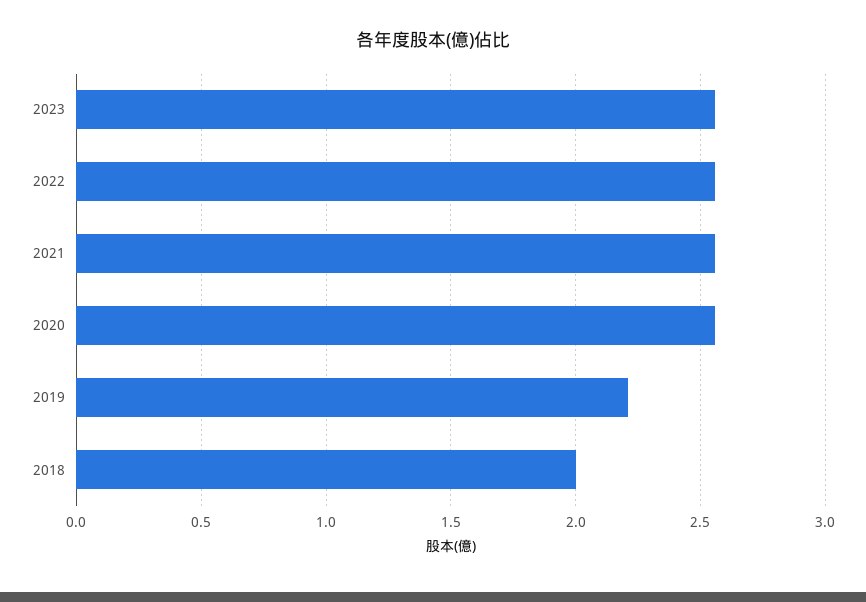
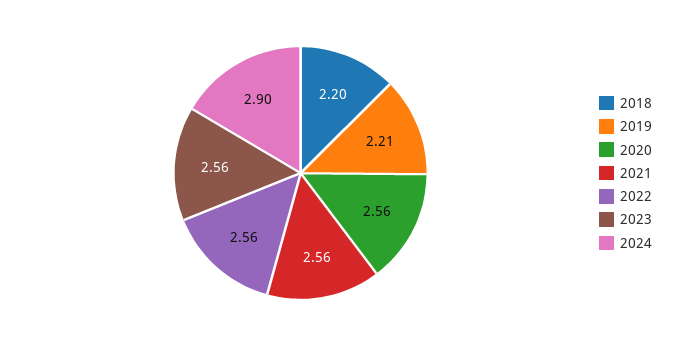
2018: 2 -> 2.2
2024: none -> 2.9

